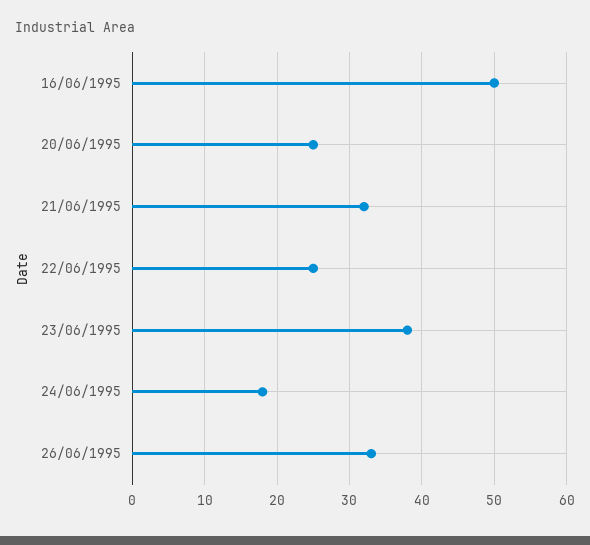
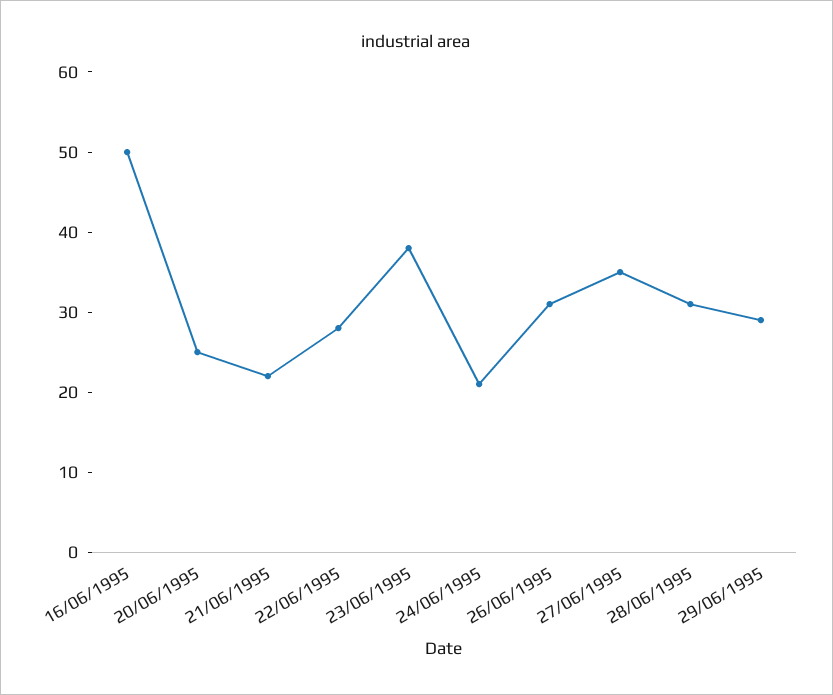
21/06/1995: 32 -> 22
22/06/1995: 25 -> 28
24/06/1995: 18 -> 21
26/06/1995: 33 -> 31
27/06/1995: none -> 35
28/06/1995: none -> 31
29/06/1995: none -> 29

